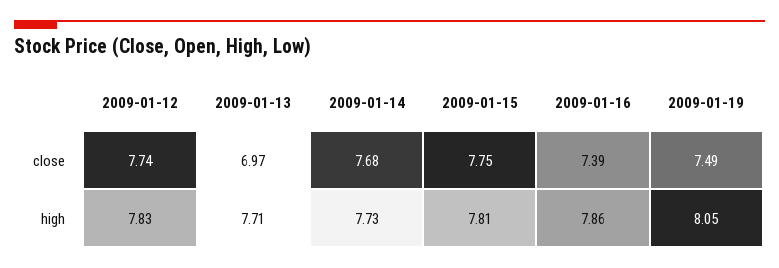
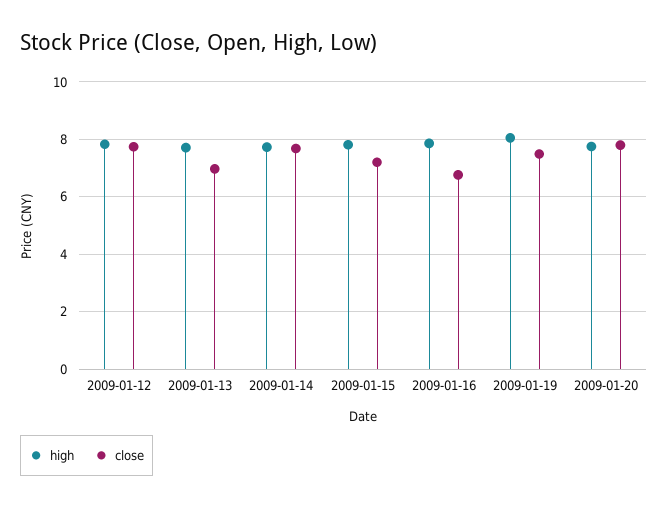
close, 2009-01-15: 7.75 -> 7.25
close, 2009-01-16: 7.39 -> 6.75
high, 2009-01-20: none -> 7.75
close, 2009-01-20: none -> 7.75

